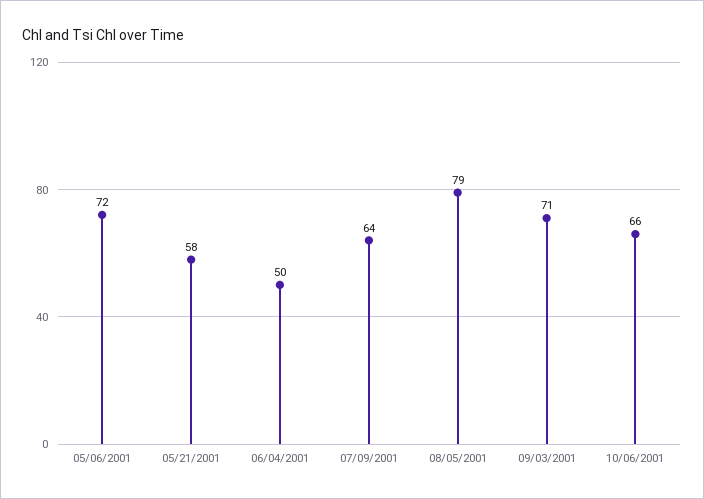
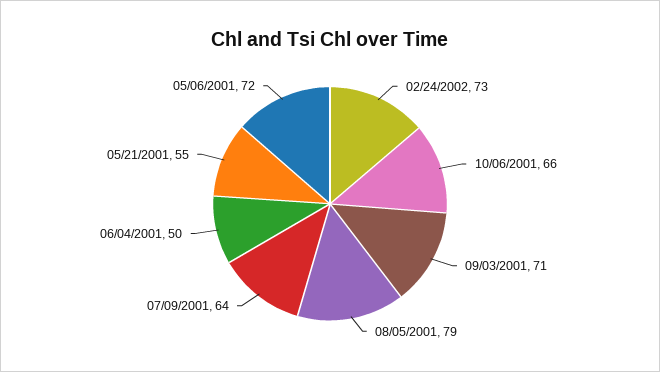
05/21/2001: 58 -> 55
02/24/2002: none -> 73

